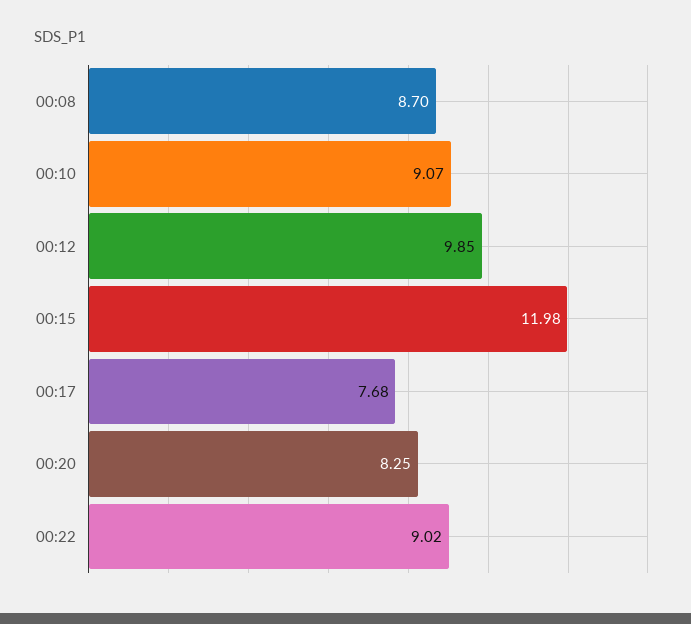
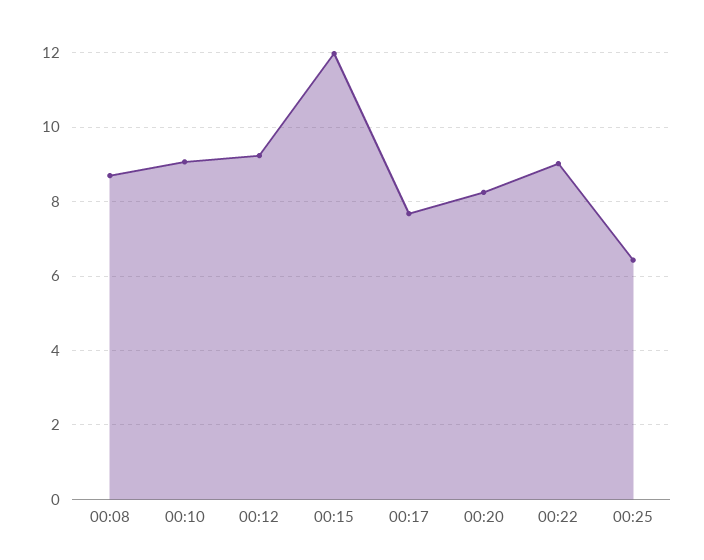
00:12: 9.85 -> 9.2
00:25: none -> 6.4

